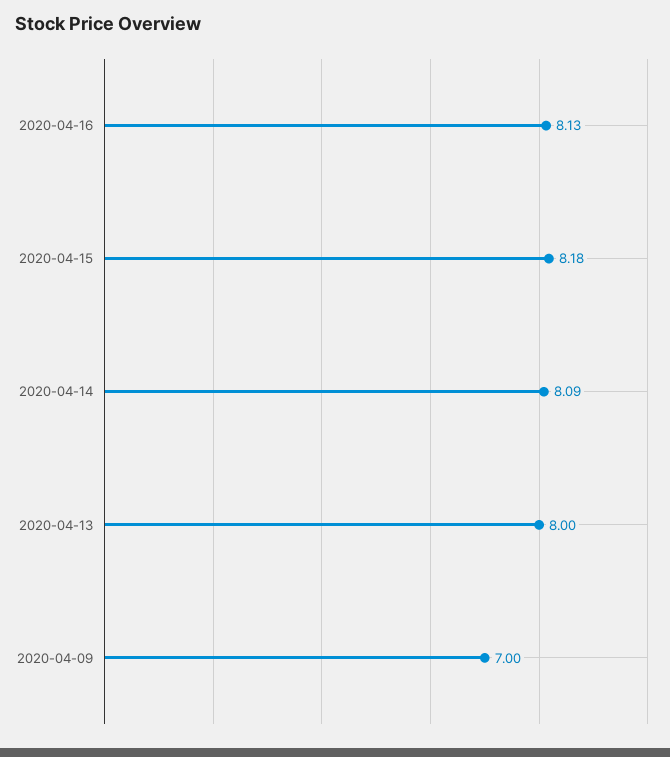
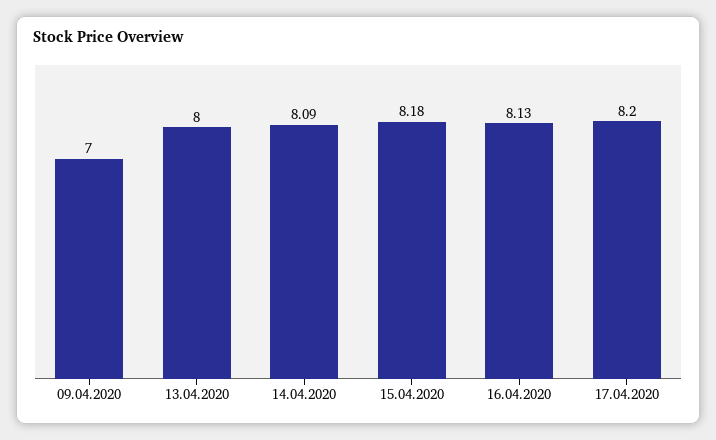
17.04.2020: none -> 8.2

